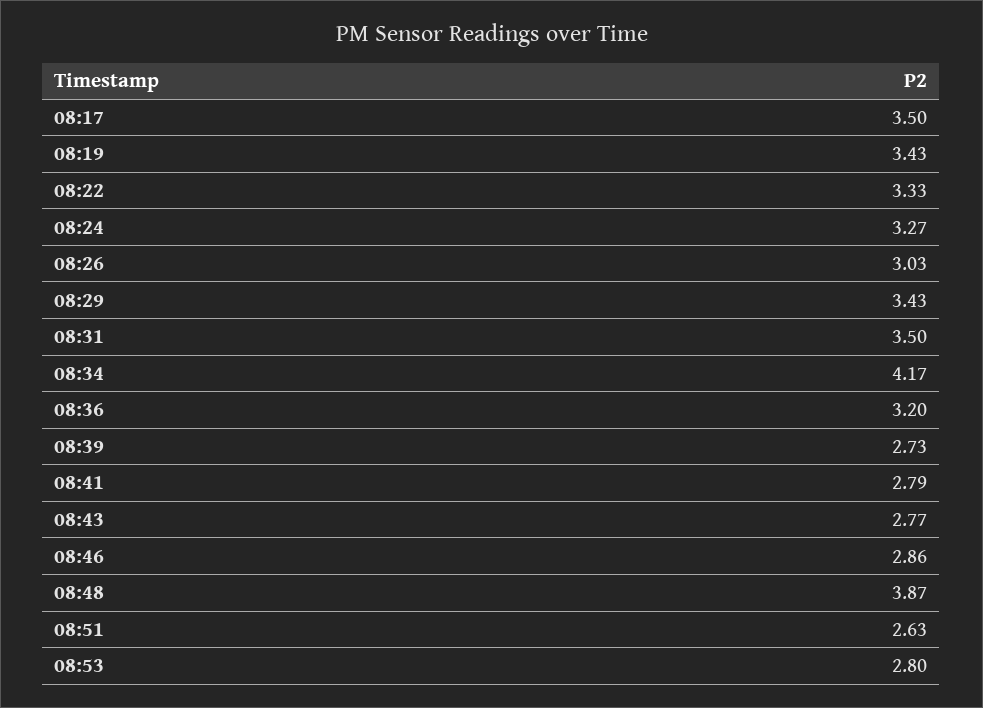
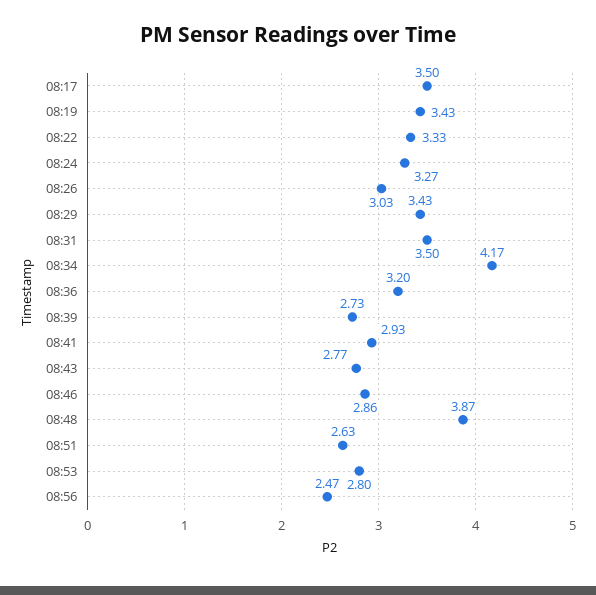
08:41: 2.79 -> 2.93
08:56: none -> 2.47

